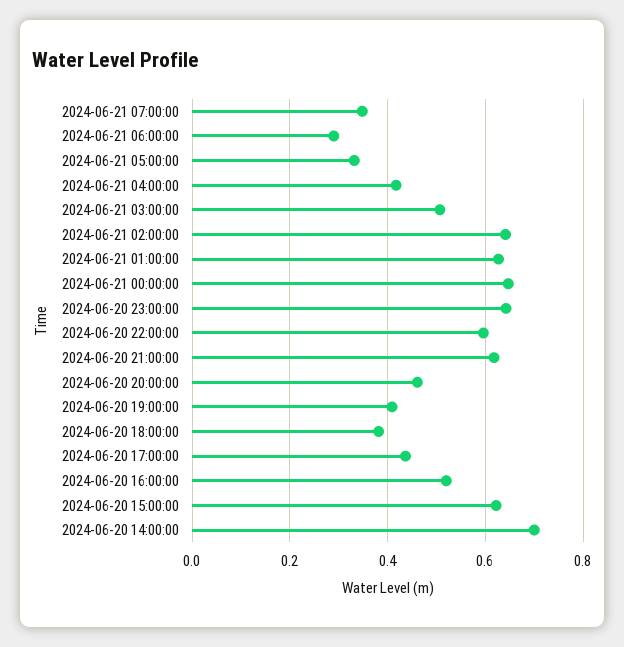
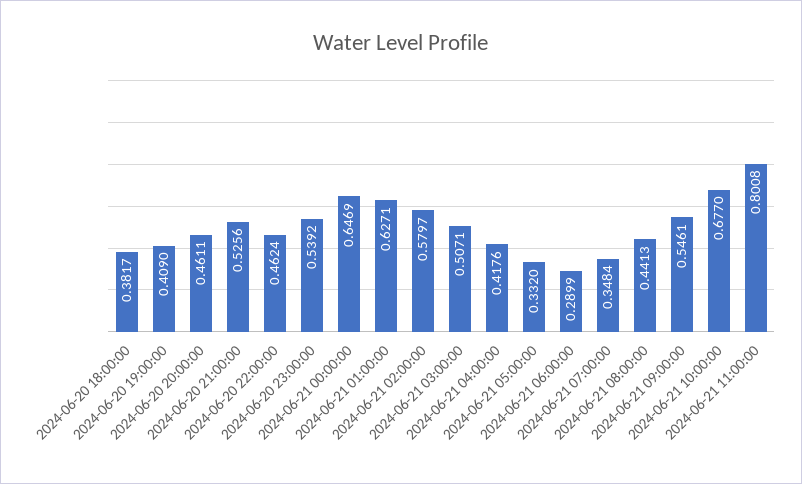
2024-06-21 02:00:00: 0.64 -> 0.5797
2024-06-20 23:00:00: 0.64 -> 0.5392
2024-06-20 22:00:00: 0.6 -> 0.4624
2024-06-20 21:00:00: 0.62 -> 0.5256
2024-06-20 17:00:00: 0.44 -> none
2024-06-20 16:00:00: 0.52 -> none
2024-06-20 15:00:00: 0.62 -> none
2024-06-20 14:00:00: 0.7 -> none
2024-06-21 08:00:00: none -> 0.4413
2024-06-21 09:00:00: none -> 0.5461
2024-06-21 10:00:00: none -> 0.677
2024-06-21 11:00:00: none -> 0.8008

